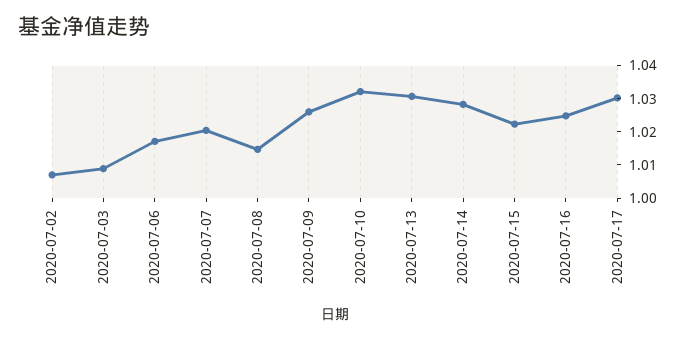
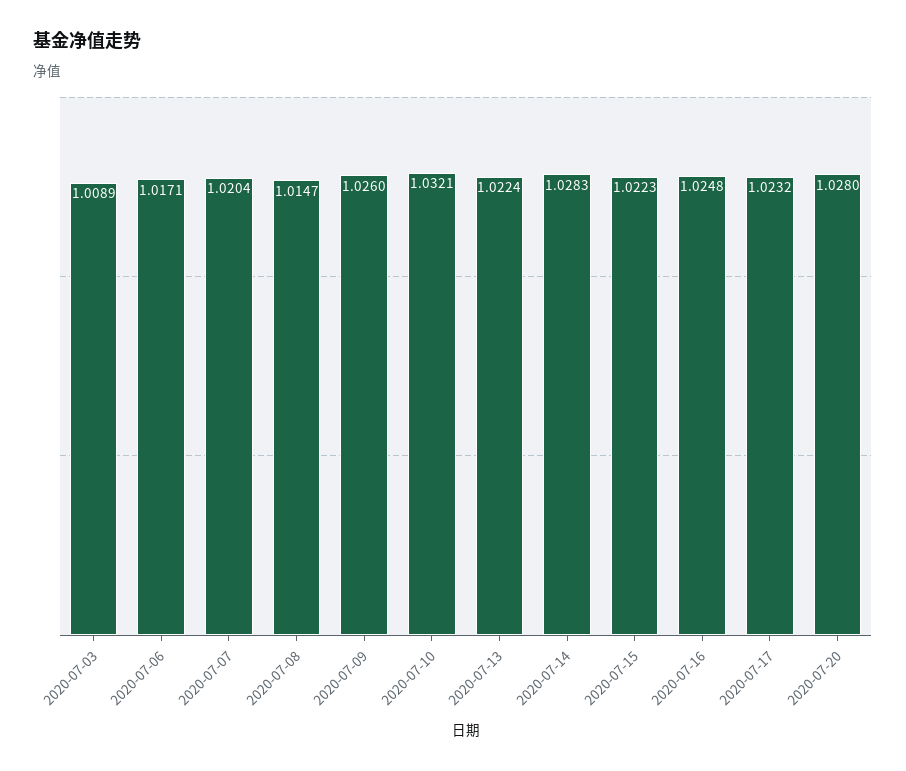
2020-07-02: 1.0075 -> none
2020-07-13: 1.03 -> 1.0224
2020-07-17: 1.03 -> 1.0232
2020-07-20: none -> 1.028

